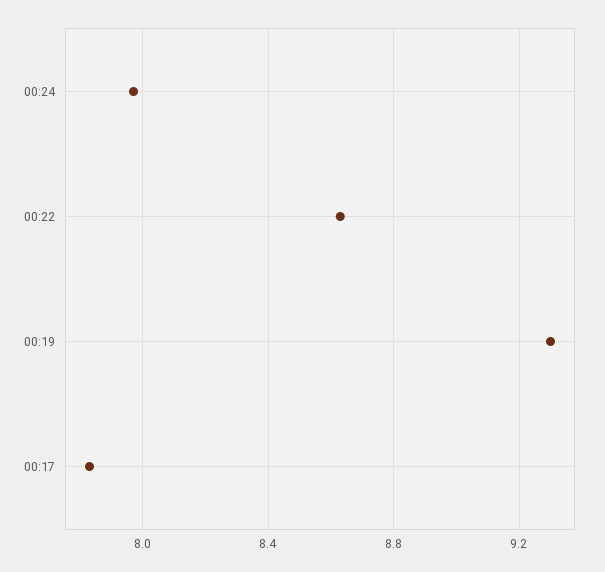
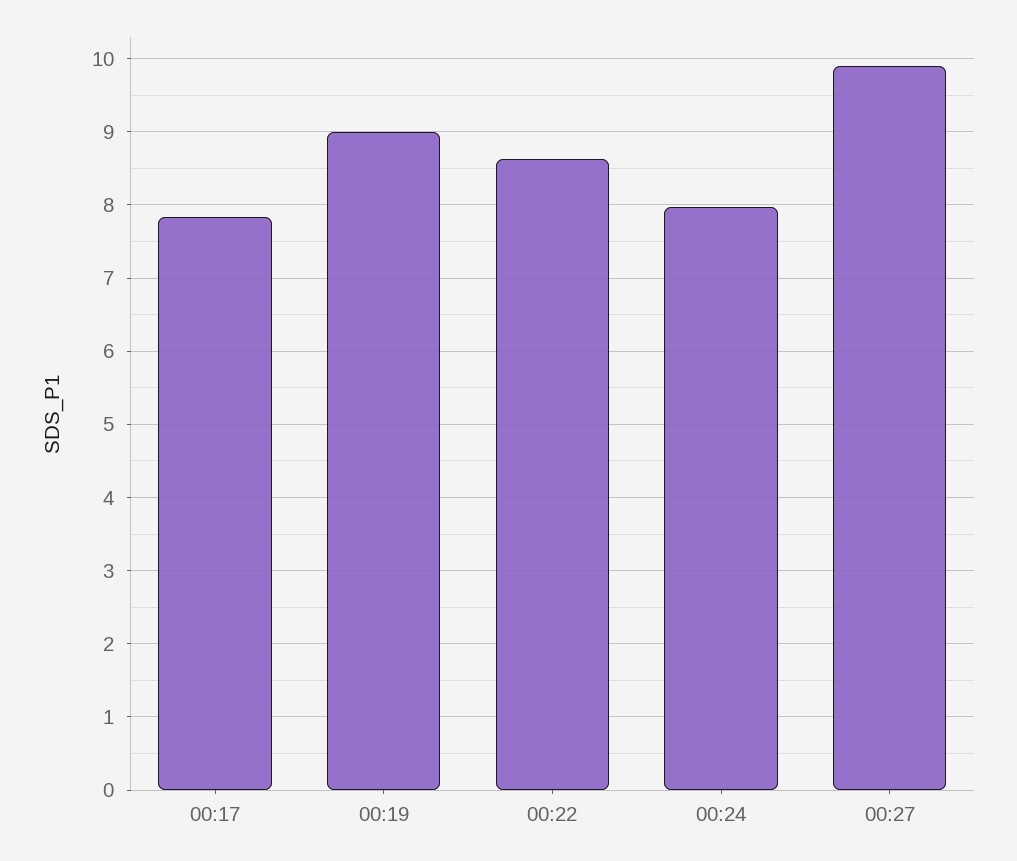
00:19: 9.3 -> 9
00:27: none -> 9.9

